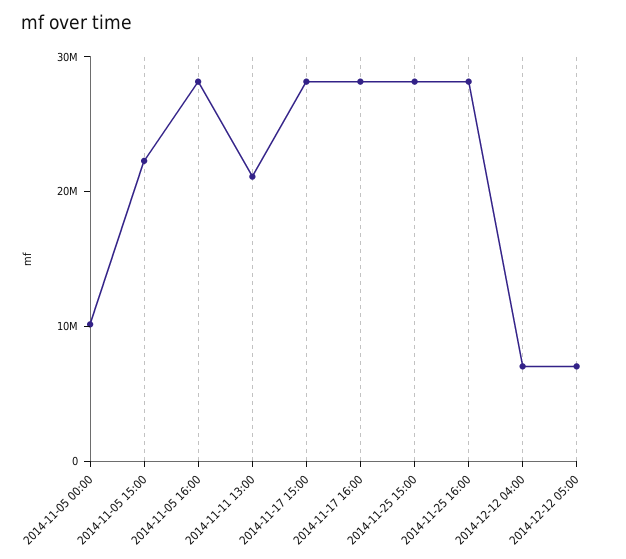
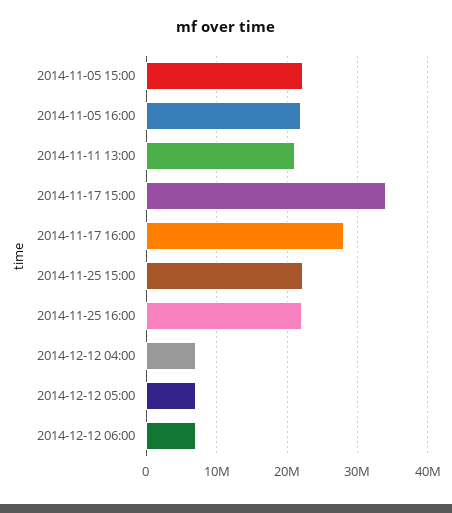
2014-11-05 00:00: 10000000 -> none
2014-11-05 16:00: 28000000 -> 22000000
2014-11-17 15:00: 28000000 -> 34000000
2014-11-25 15:00: 28000000 -> 22000000
2014-11-25 16:00: 28000000 -> 22000000
2014-12-12 06:00: none -> 7000000

